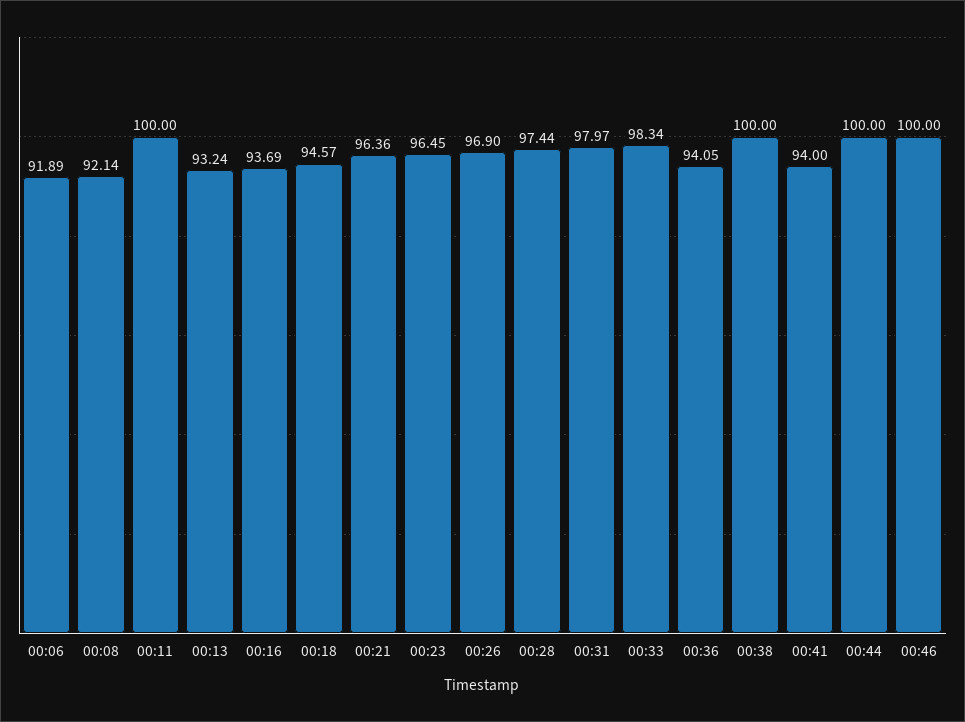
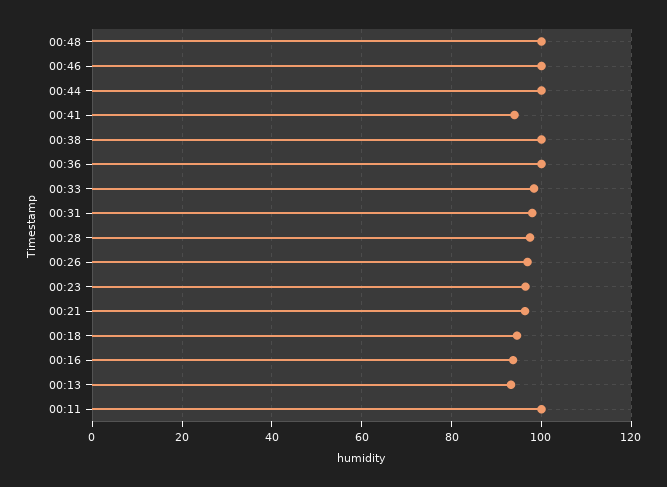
00:06: 91.89 -> none
00:08: 92.14 -> none
00:36: 94.05 -> 100
00:48: none -> 100

